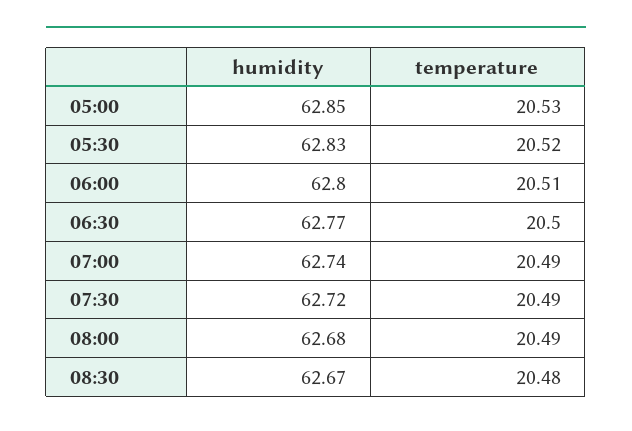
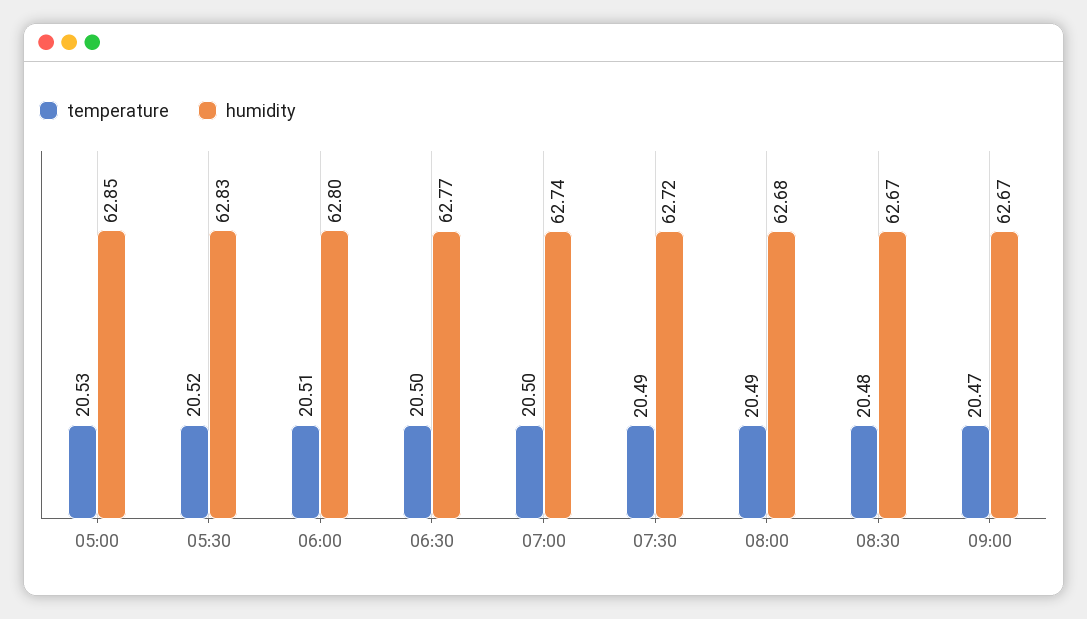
temperature, 07:00: 20.49 -> 20.5
temperature, 09:00: none -> 20.47
humidity, 09:00: none -> 62.67

